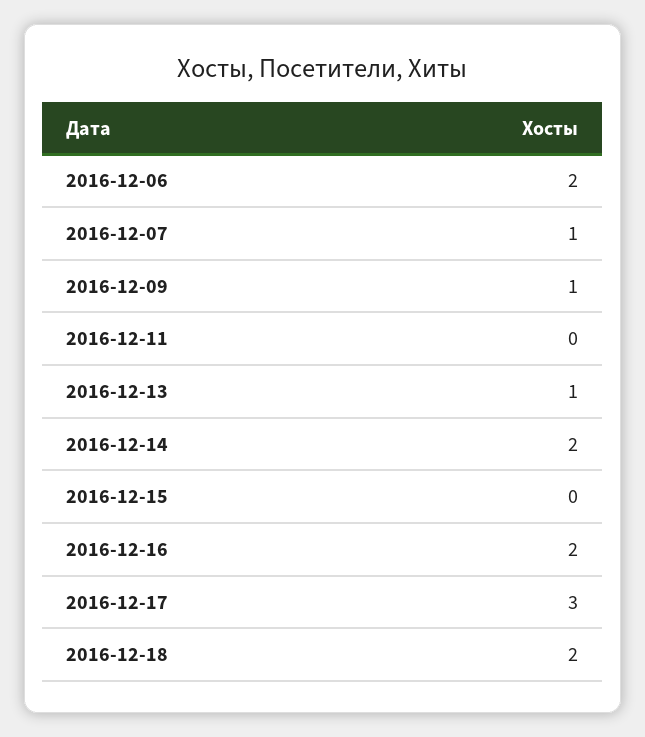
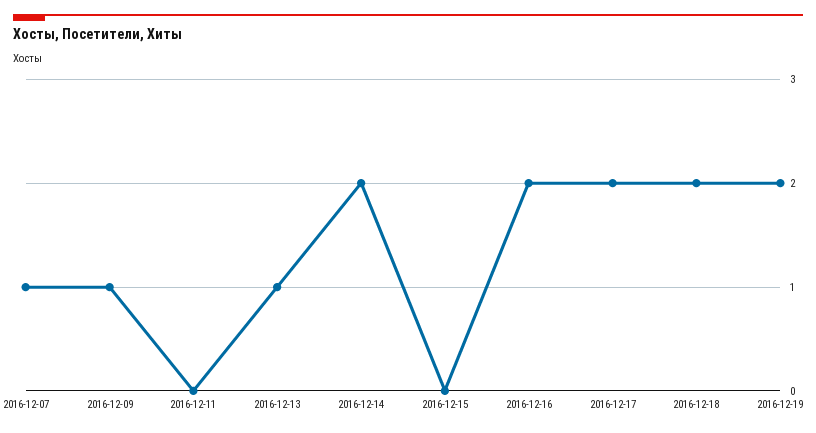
2016-12-06: 2 -> none
2016-12-17: 3 -> 2
2016-12-19: none -> 2

